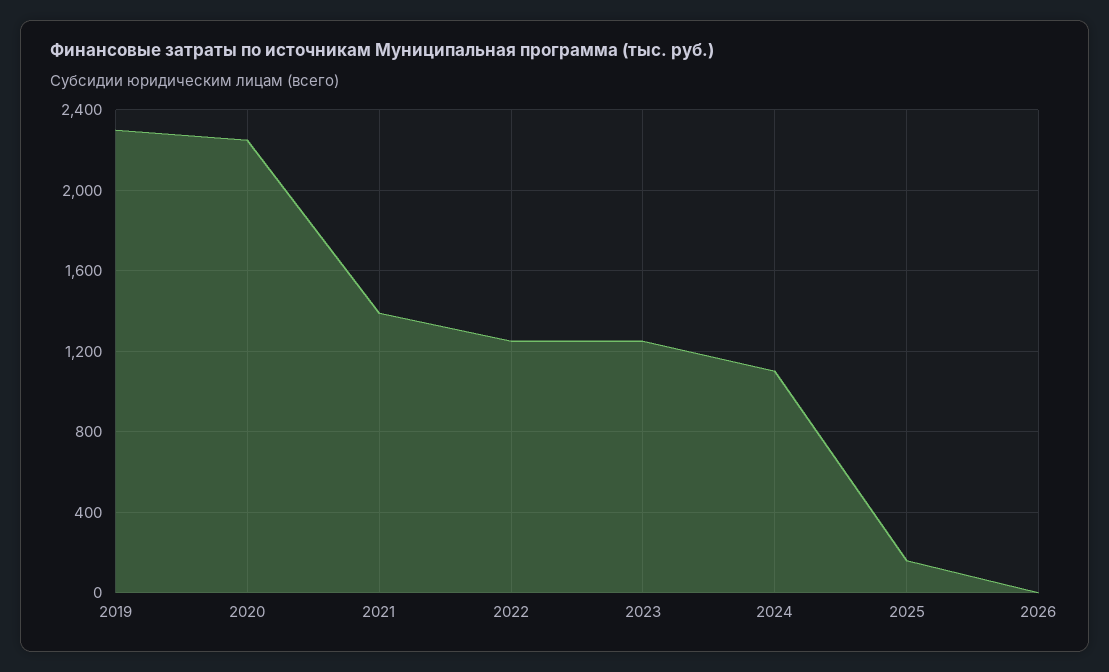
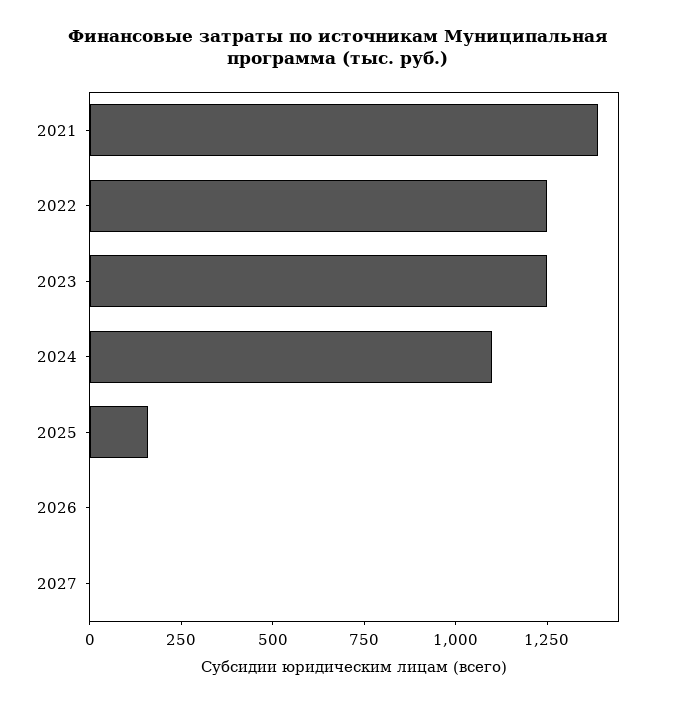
2019: 2300 -> none
2020: 2250 -> none
2027: none -> 0

